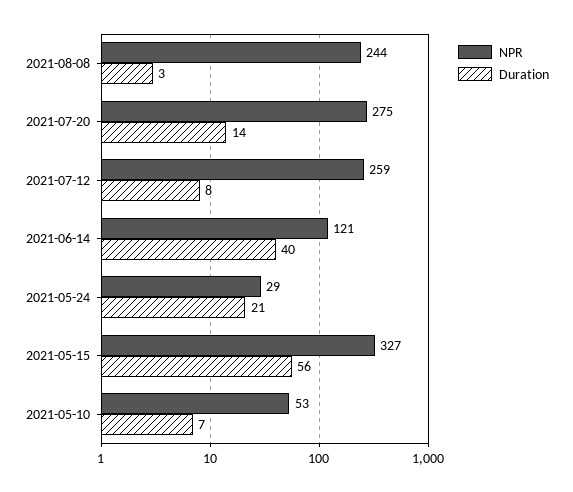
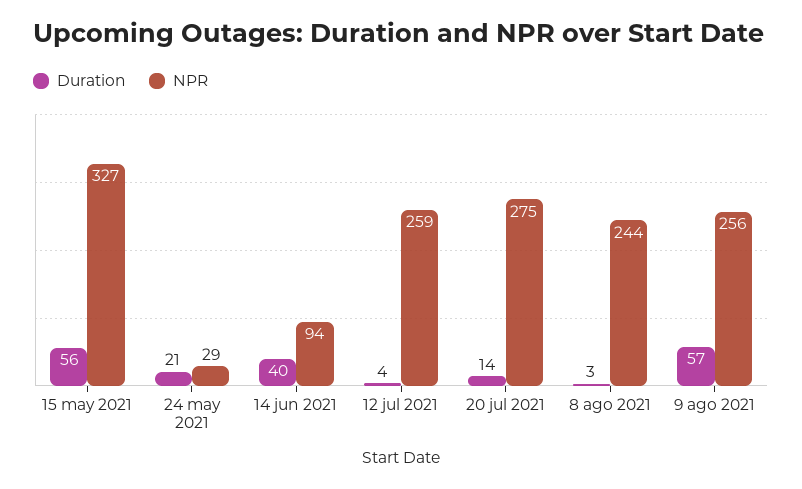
Duration, 2021-07-12: 8 -> 4
NPR, 2021-06-14: 121 -> 94
NPR, 2021-05-10: 53 -> none
Duration, 2021-05-10: 7 -> none
Duration, 9 ago 2021: none -> 57
NPR, 9 ago 2021: none -> 256

